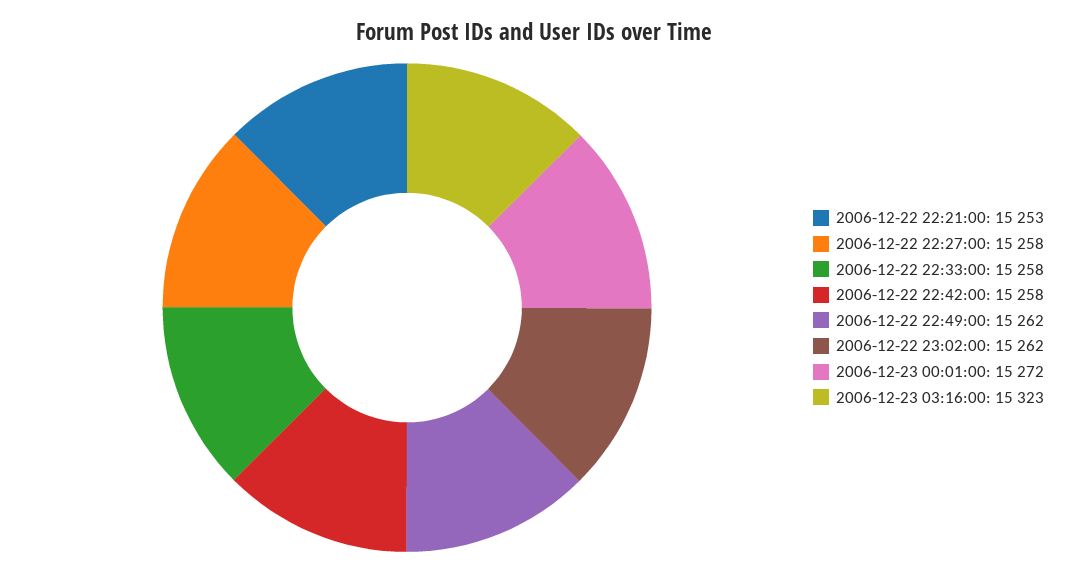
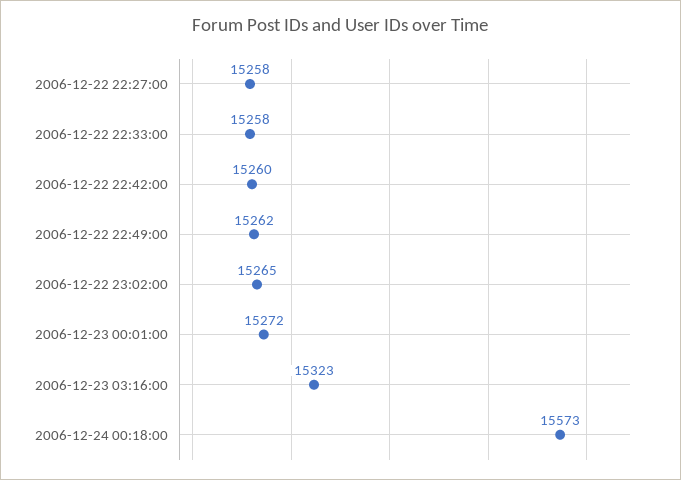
2006-12-22 22:21:00: 15253 -> none
2006-12-22 22:42:00: 15258 -> 15260
2006-12-22 23:02:00: 15262 -> 15265
2006-12-24 00:18:00: none -> 15573

